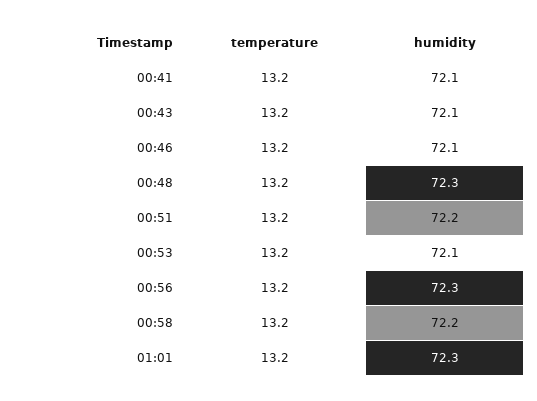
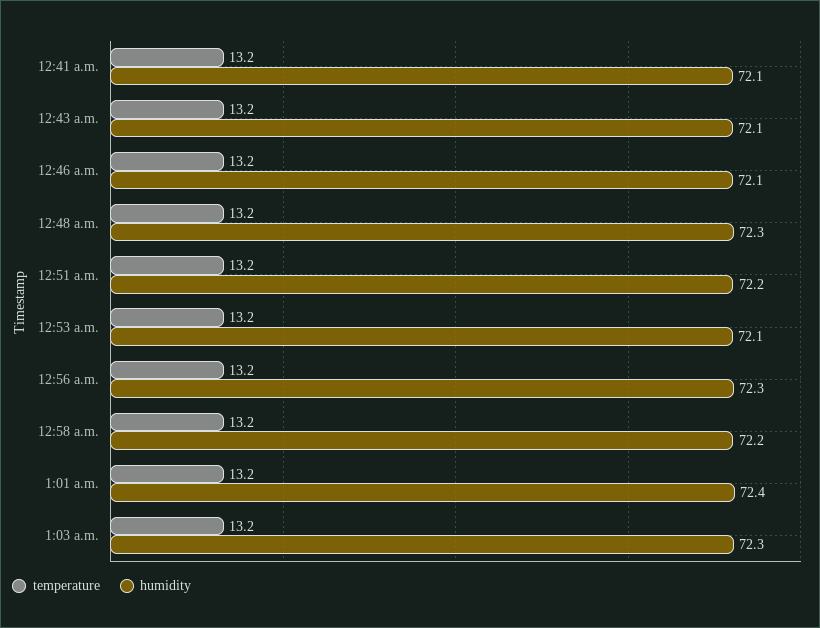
humidity, 01:01: 72.3 -> 72.4
temperature, 1:03 a.m.: none -> 13.2
humidity, 1:03 a.m.: none -> 72.3

